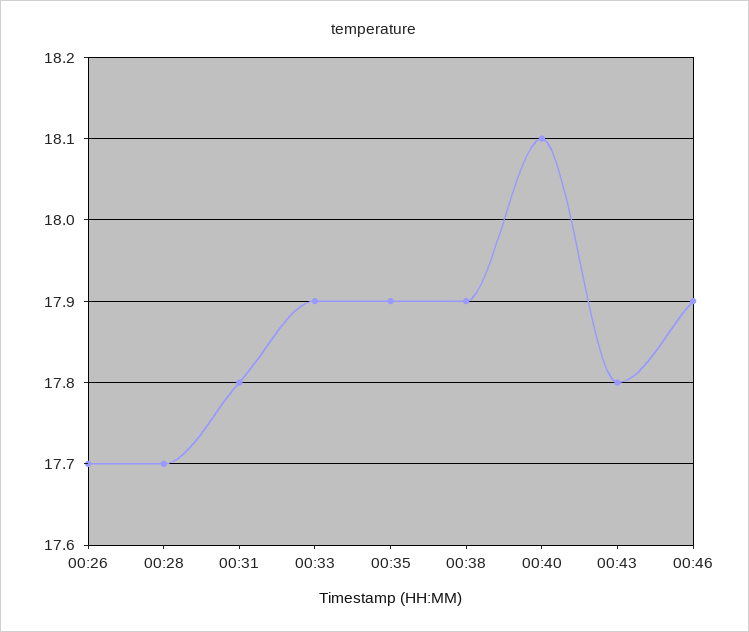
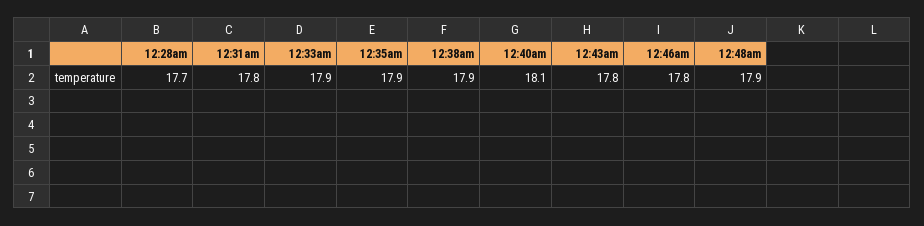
00:26: 17.7 -> none
00:46: 17.9 -> 17.8
12:48am: none -> 17.9

